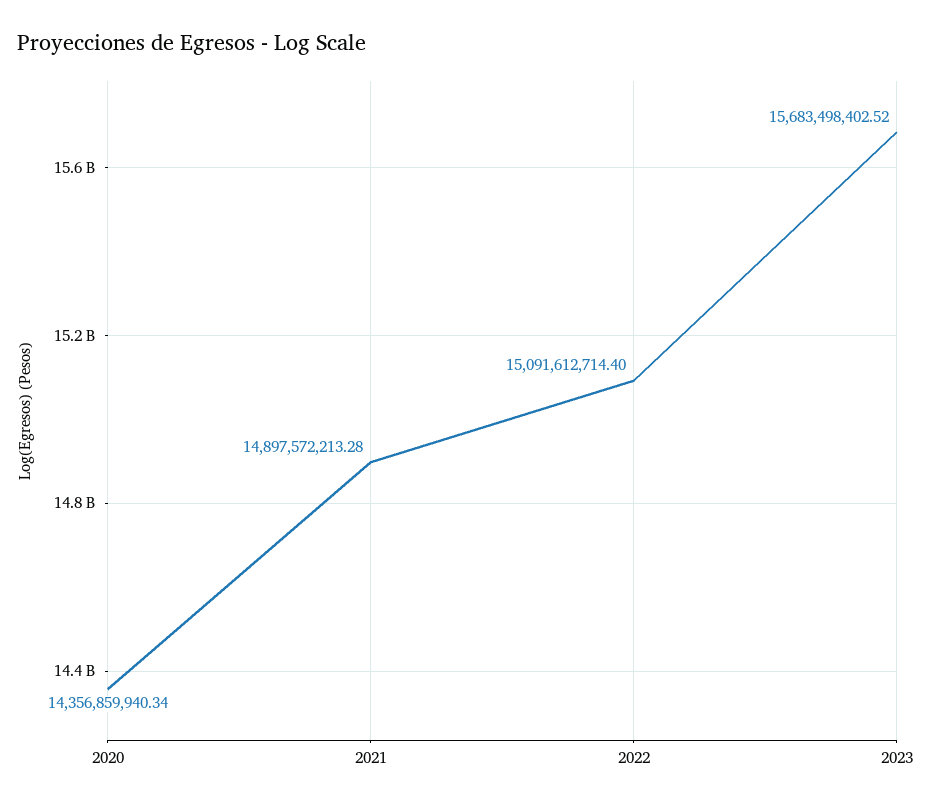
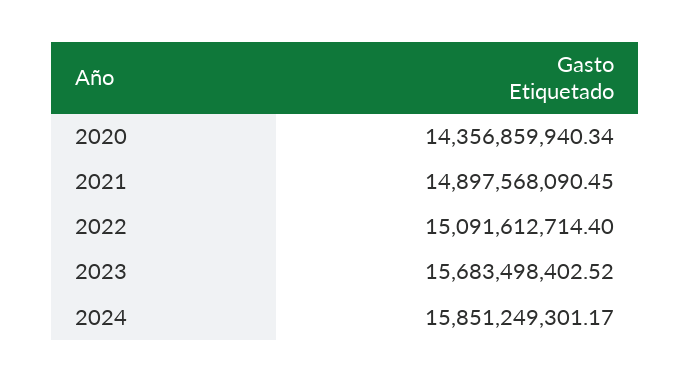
2021: 14897572213.28 -> 14897568090.45
2024: none -> 15851249301.17

